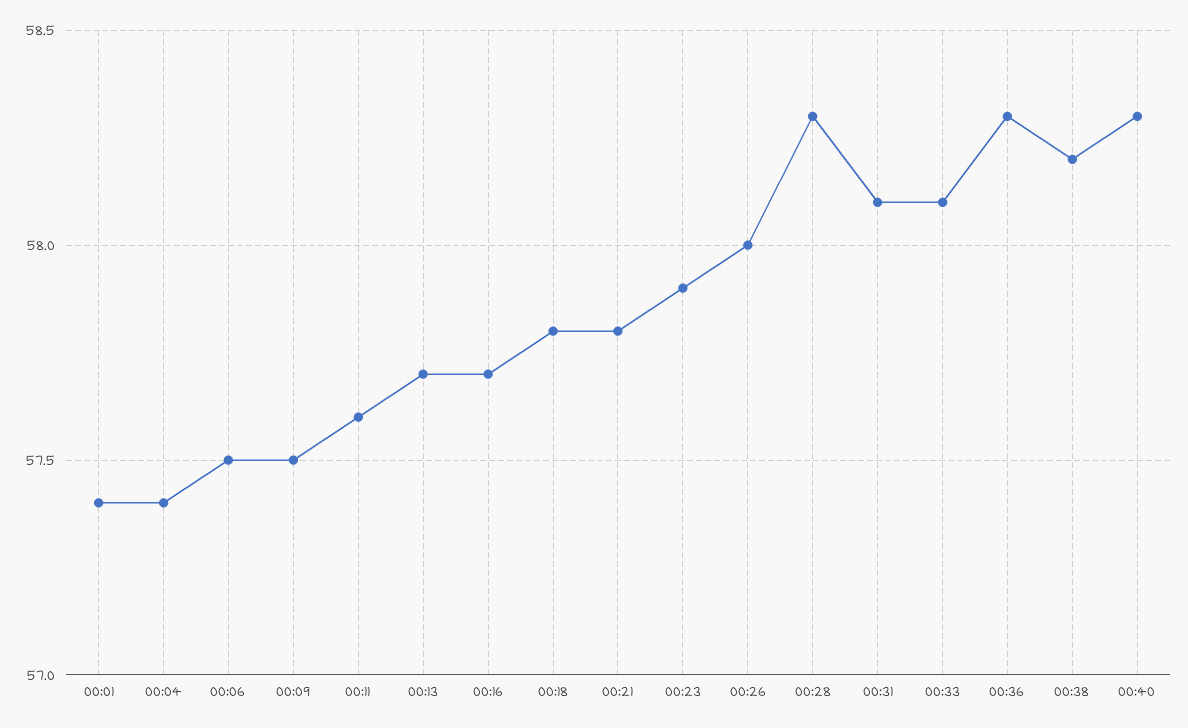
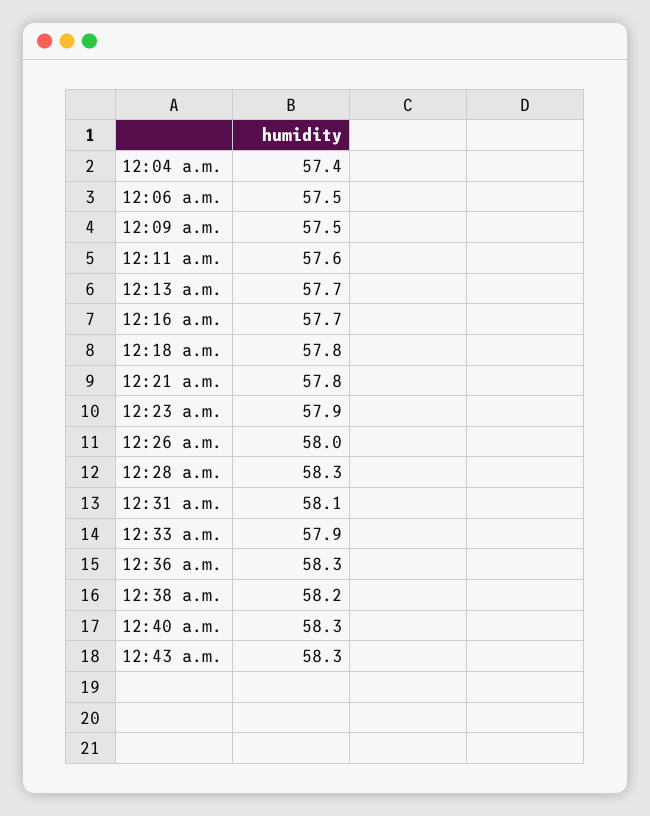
00:01: 57.4 -> none
00:33: 58.1 -> 57.9
12:43 a.m.: none -> 58.3

